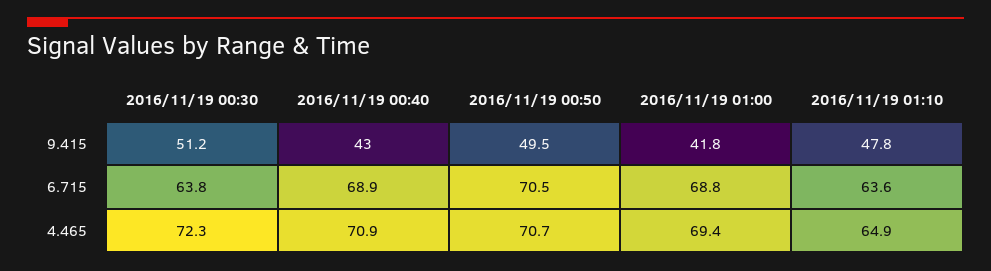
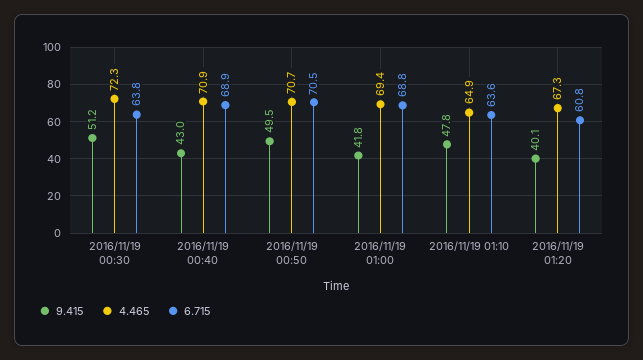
9.415, 2016/11/19 01:20: none -> 40.1
4.465, 2016/11/19 01:20: none -> 67.3
6.715, 2016/11/19 01:20: none -> 60.8

